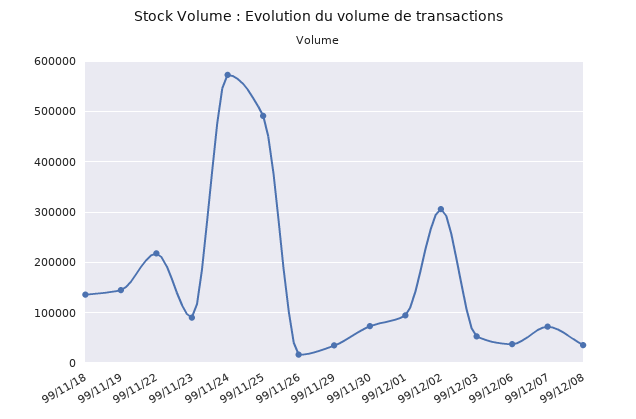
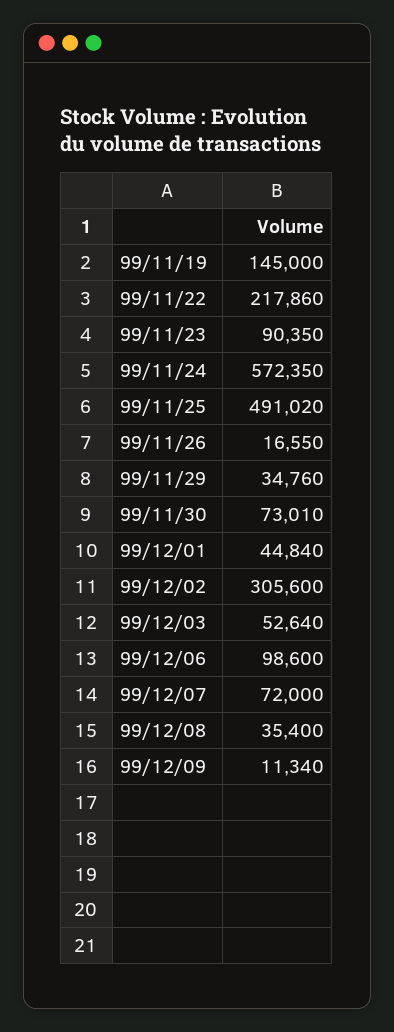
99/11/18: 140000 -> none
99/12/01: 100000 -> 44840
99/12/06: 40000 -> 98600
99/12/09: none -> 11340

